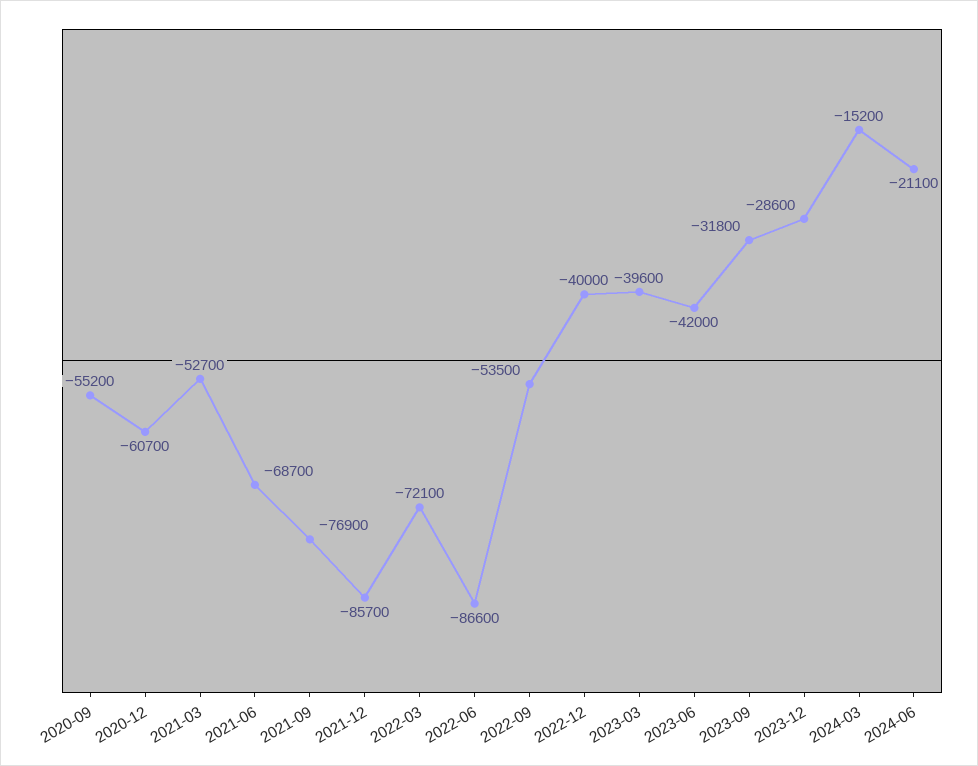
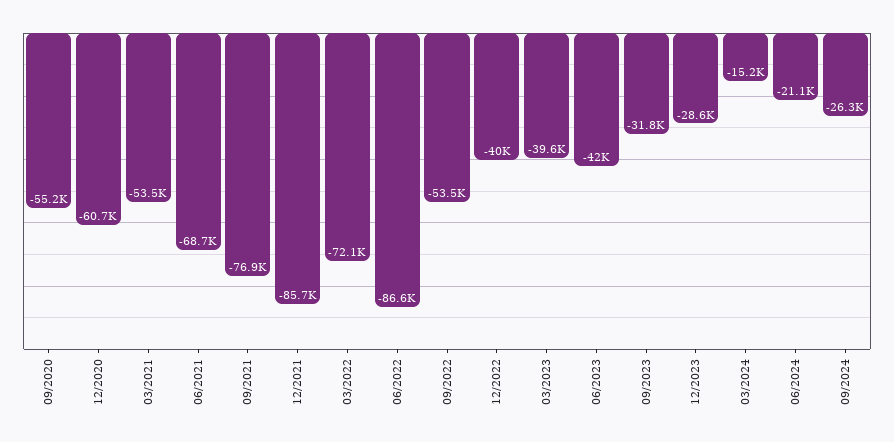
2021-03: -52700 -> -53500
09/2024: none -> -26300

